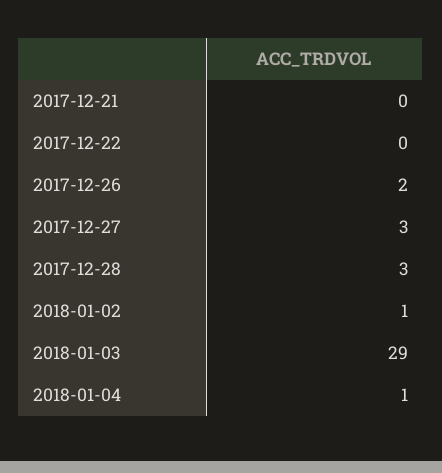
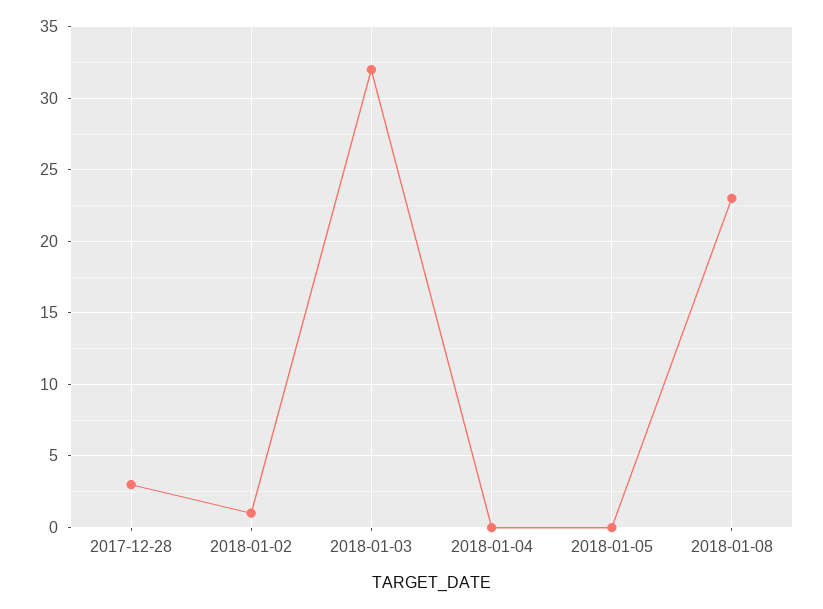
2017-12-21: 0 -> none
2017-12-22: 0 -> none
2017-12-26: 2 -> none
2017-12-27: 3 -> none
2018-01-03: 29 -> 32
2018-01-04: 1 -> 0
2018-01-05: none -> 0
2018-01-08: none -> 23

